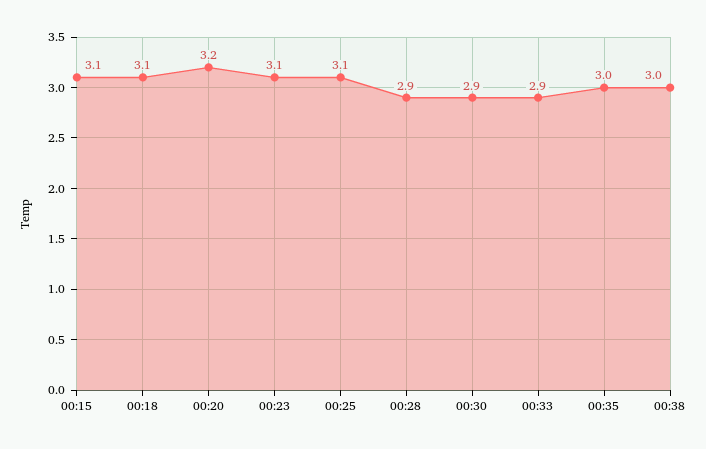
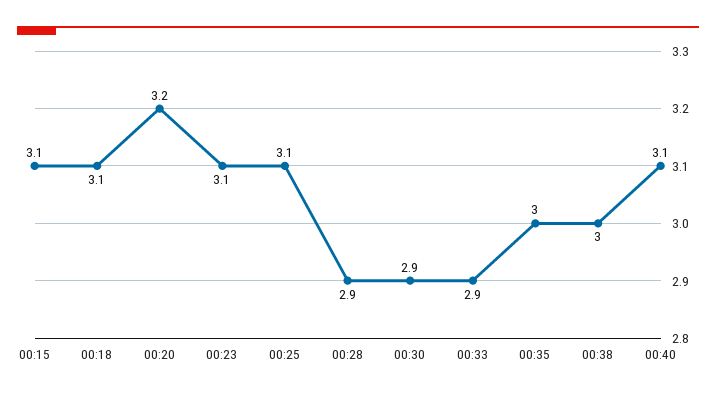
00:40: none -> 3.1

